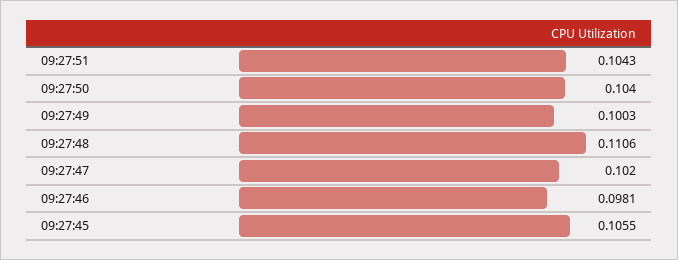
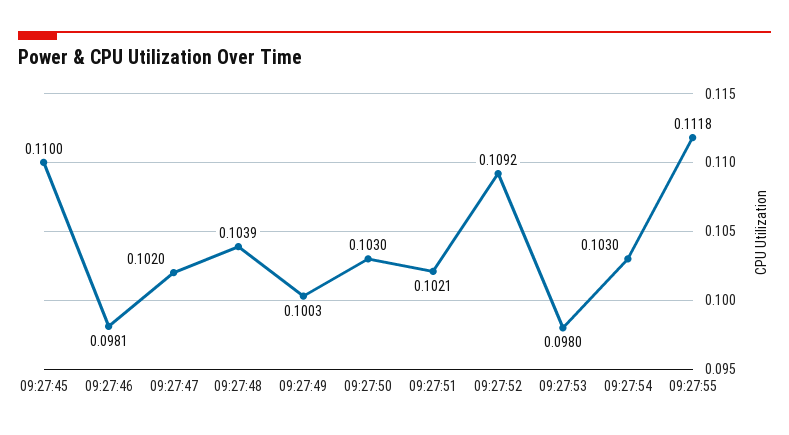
09:27:51: 0.1043 -> 0.1021
09:27:50: 0.104 -> 0.103
09:27:48: 0.1106 -> 0.1039
09:27:45: 0.1055 -> 0.11
09:27:52: none -> 0.1092
09:27:53: none -> 0.098
09:27:54: none -> 0.103
09:27:55: none -> 0.1118

